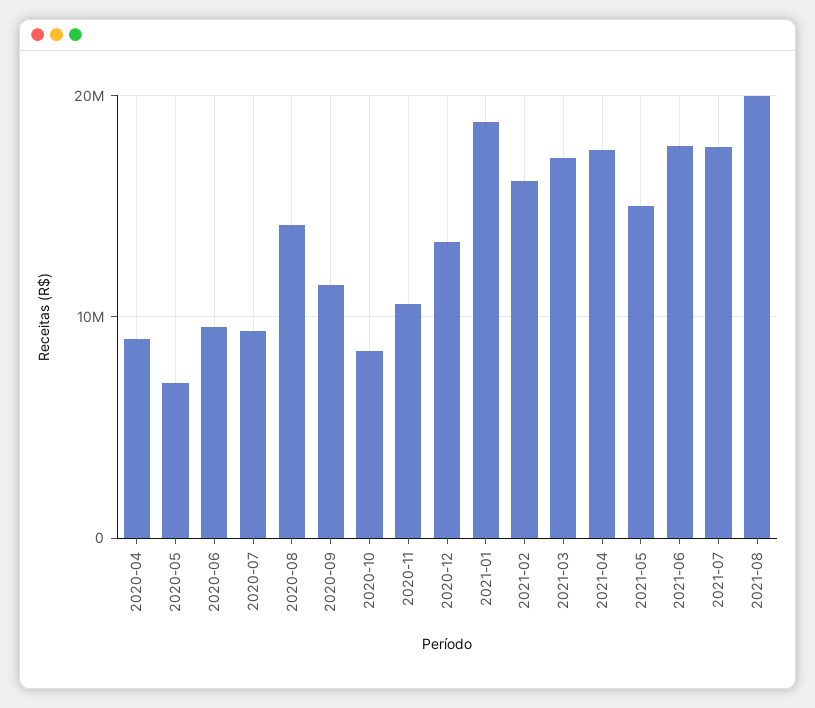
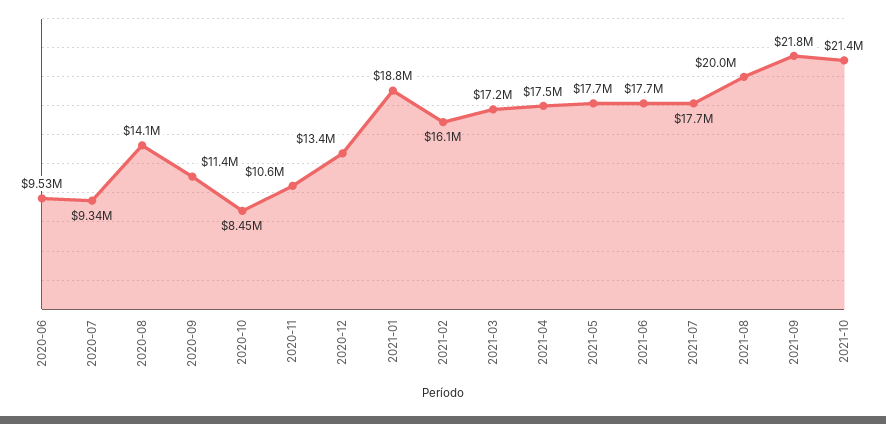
2020-04: 9000000 -> none
2020-05: 7000000 -> none
2021-05: 15000000 -> 17700000
2021-09: none -> 21800000
2021-10: none -> 21400000

